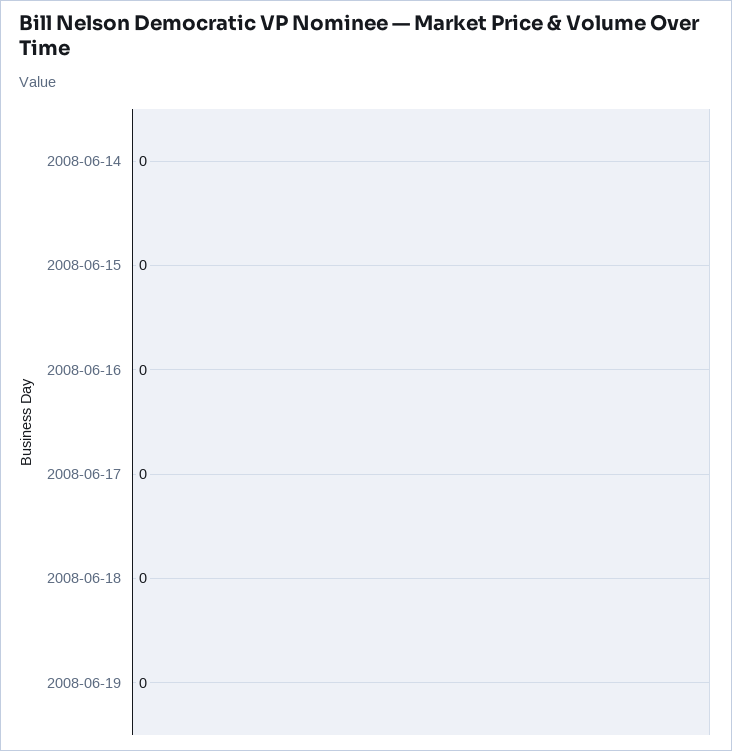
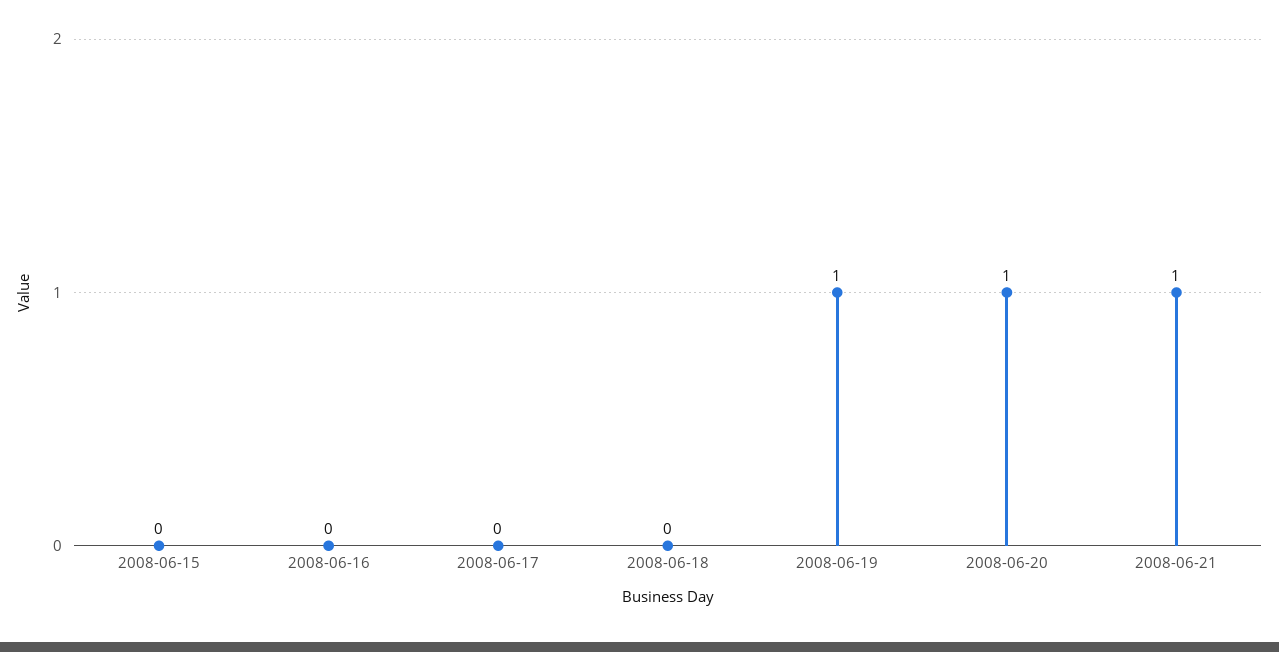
2008-06-14: 0 -> none
2008-06-19: 0 -> 1
2008-06-20: none -> 1
2008-06-21: none -> 1

